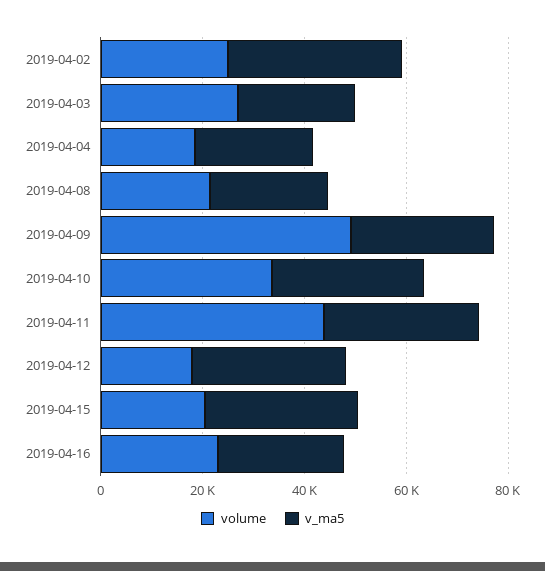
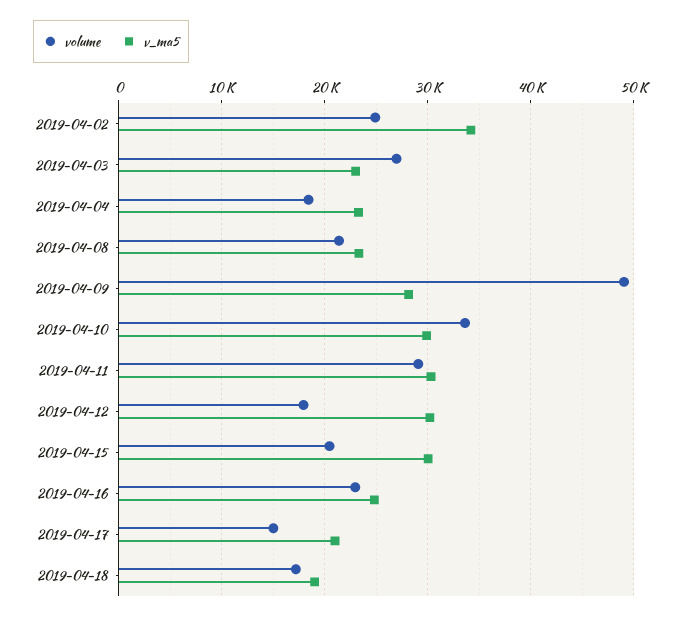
volume, 2019-04-11: 45000 -> 29000
volume, 2019-04-17: none -> 15000
v_ma5, 2019-04-17: none -> 21000
volume, 2019-04-18: none -> 17000
v_ma5, 2019-04-18: none -> 19000

